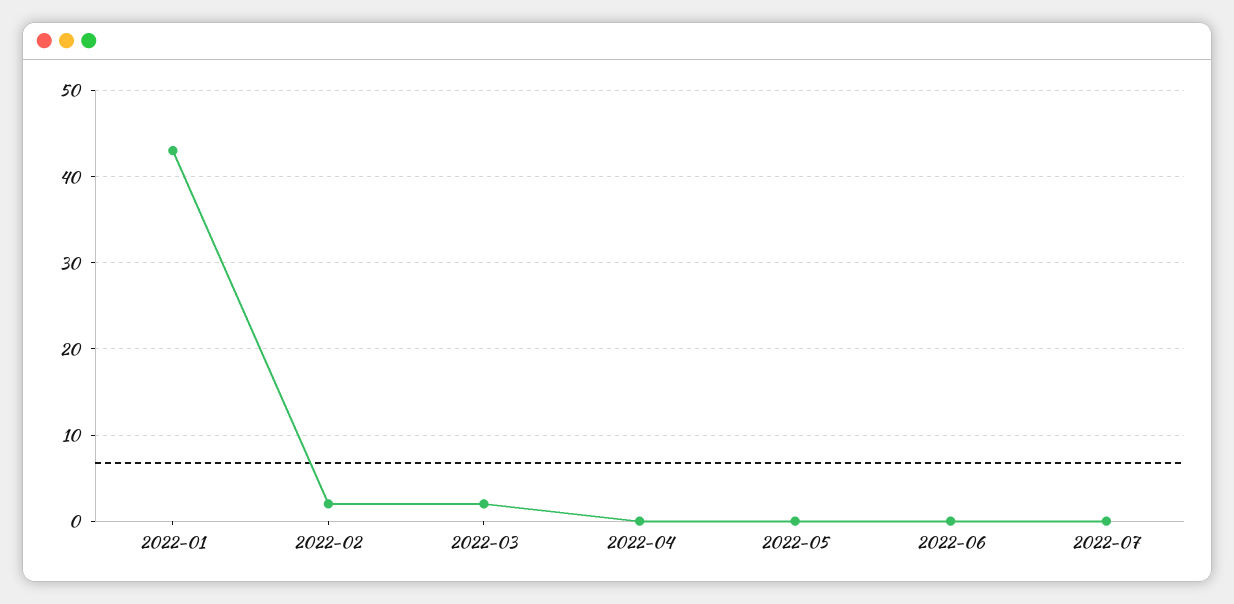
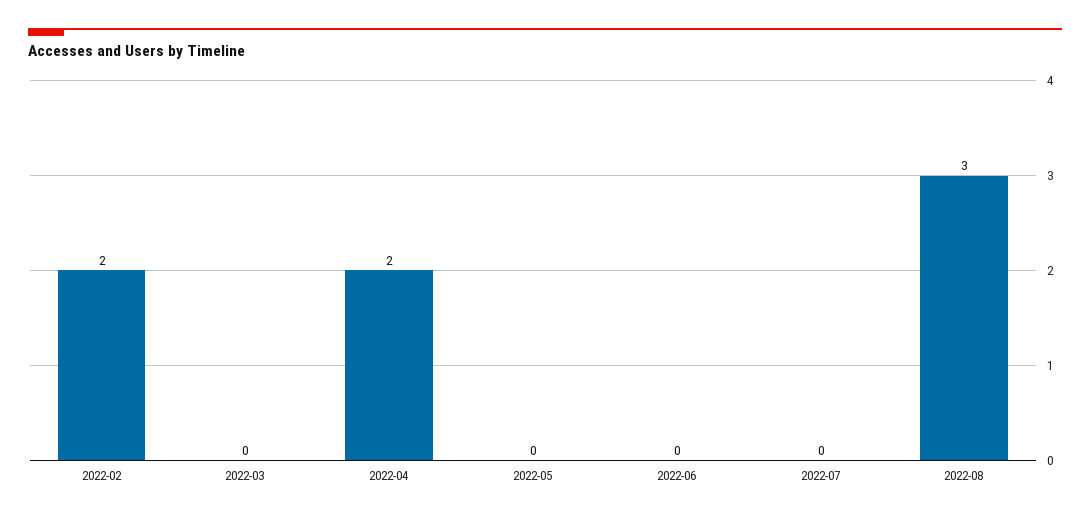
2022-01: 43 -> none
2022-03: 2 -> 0
2022-04: 0 -> 2
2022-08: none -> 3

